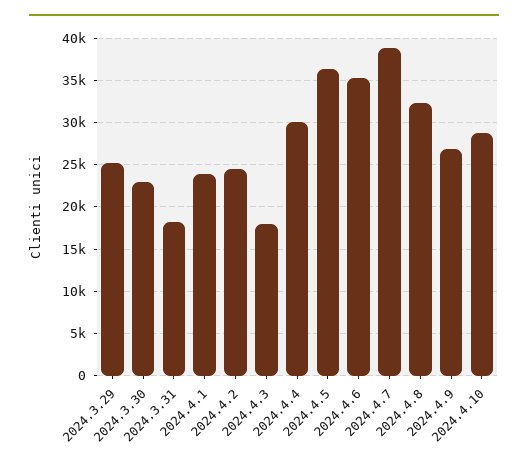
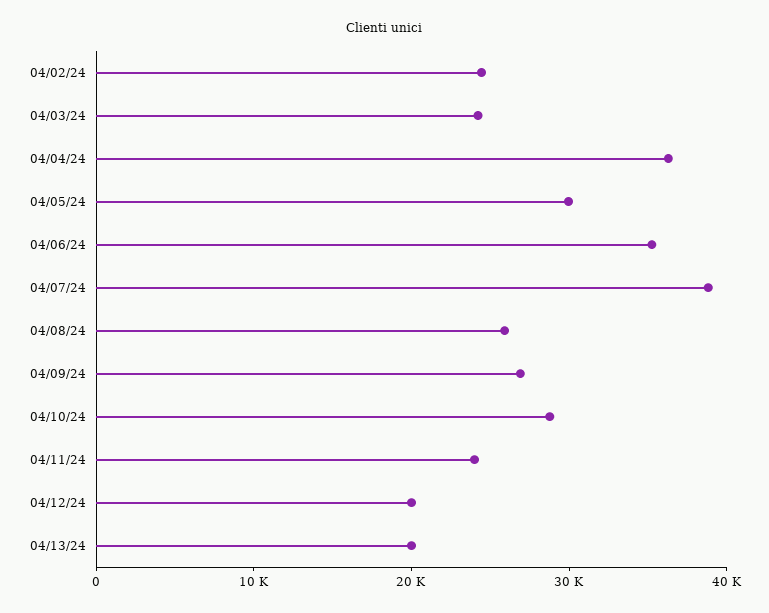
2024.3.29: 25000 -> none
2024.3.30: 23000 -> none
2024.3.31: 18000 -> none
2024.4.1: 24000 -> none
2024.4.3: 18000 -> 24000
2024.4.4: 30000 -> 36000
2024.4.5: 36000 -> 30000
2024.4.8: 32000 -> 26000
04/11/24: none -> 24000
04/12/24: none -> 20000
04/13/24: none -> 20000

